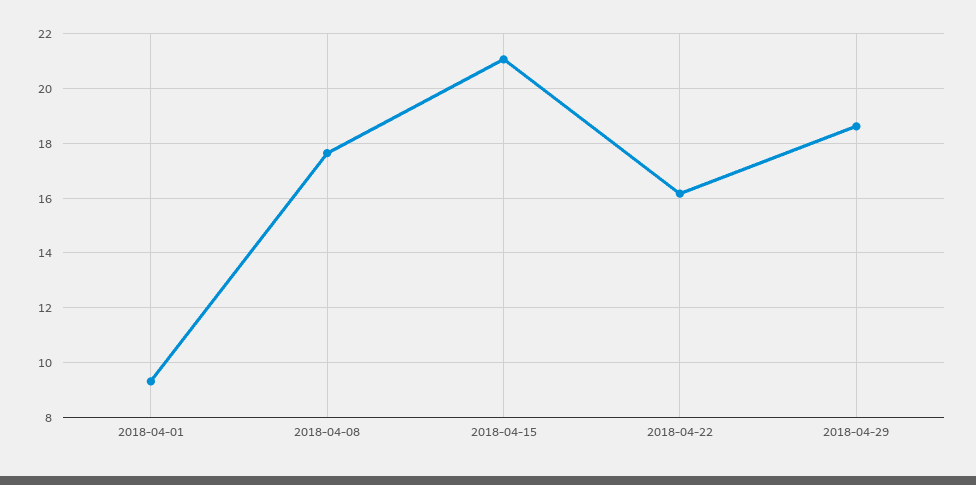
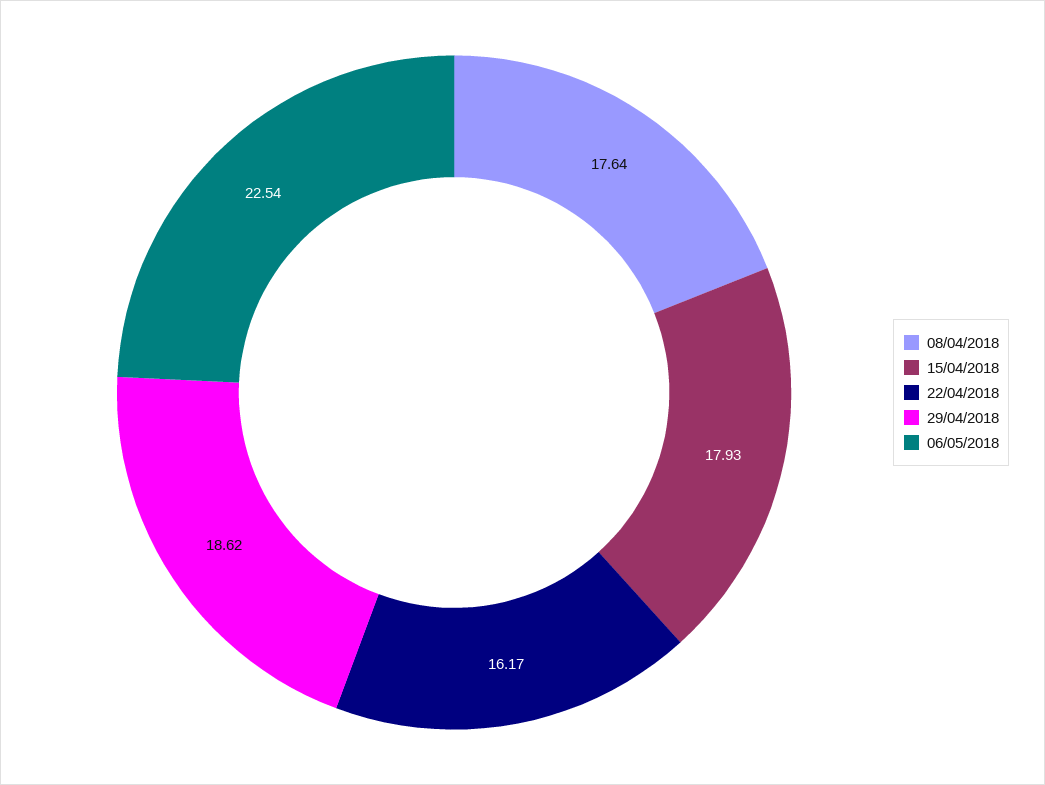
2018-04-01: 9.25 -> none
2018-04-15: 21 -> 17.93
06/05/2018: none -> 22.54

